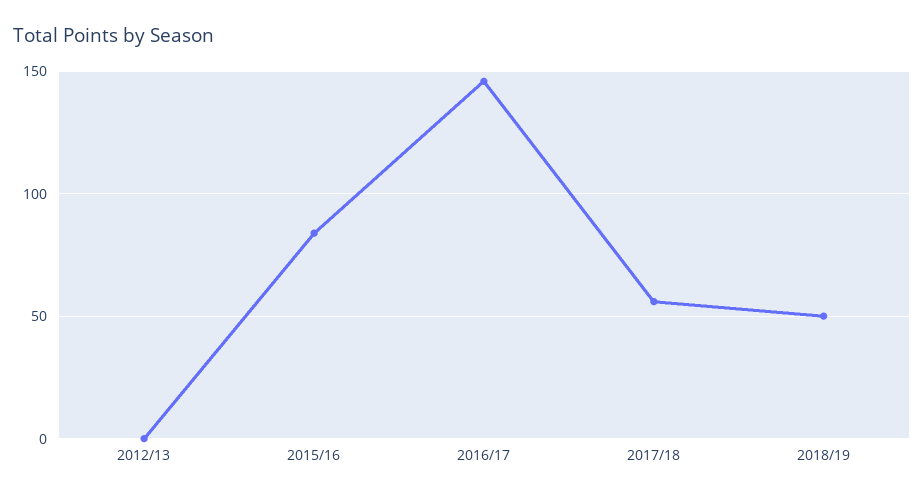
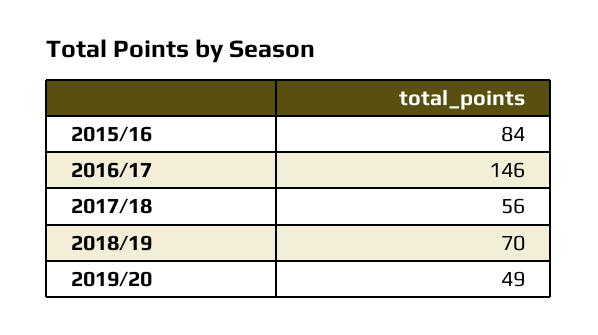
2012/13: 0 -> none
2018/19: 50 -> 70
2019/20: none -> 49

